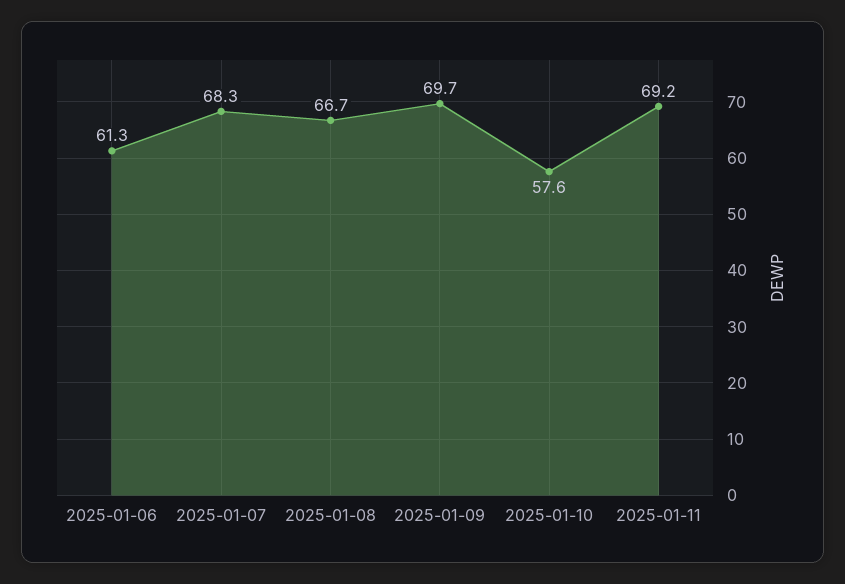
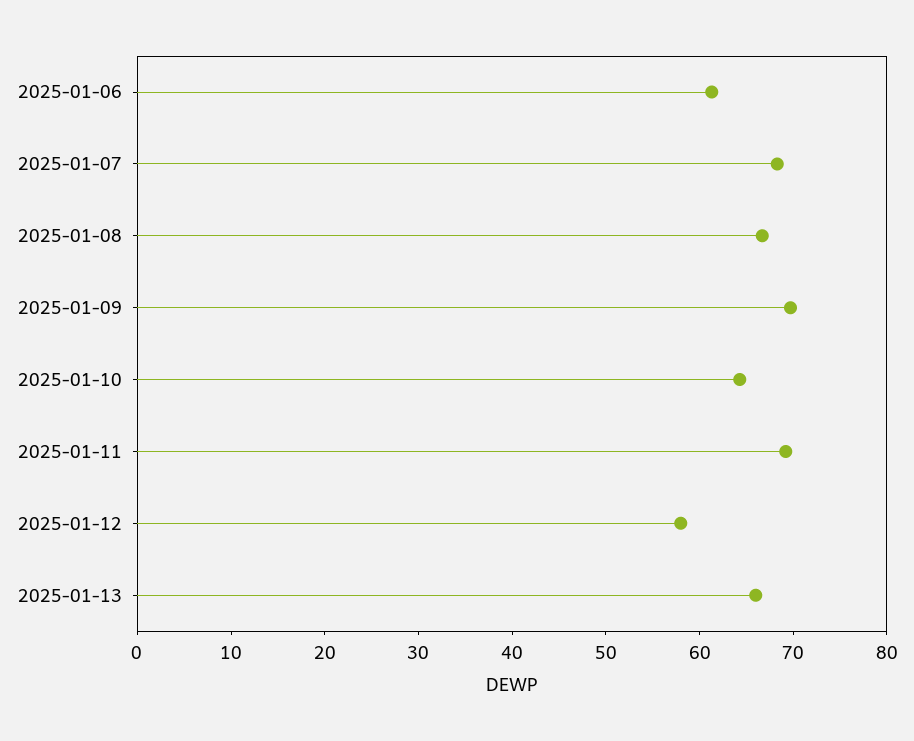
2025-01-10: 57.6 -> 64
2025-01-12: none -> 58
2025-01-13: none -> 66

